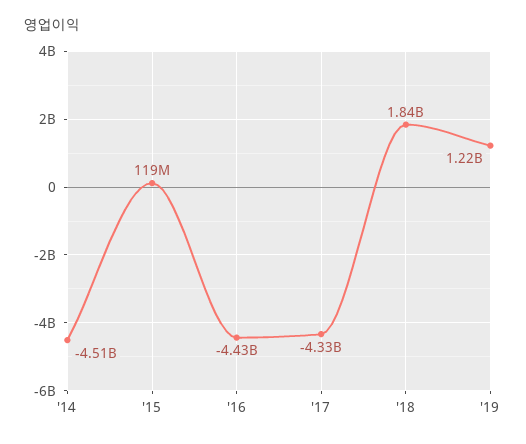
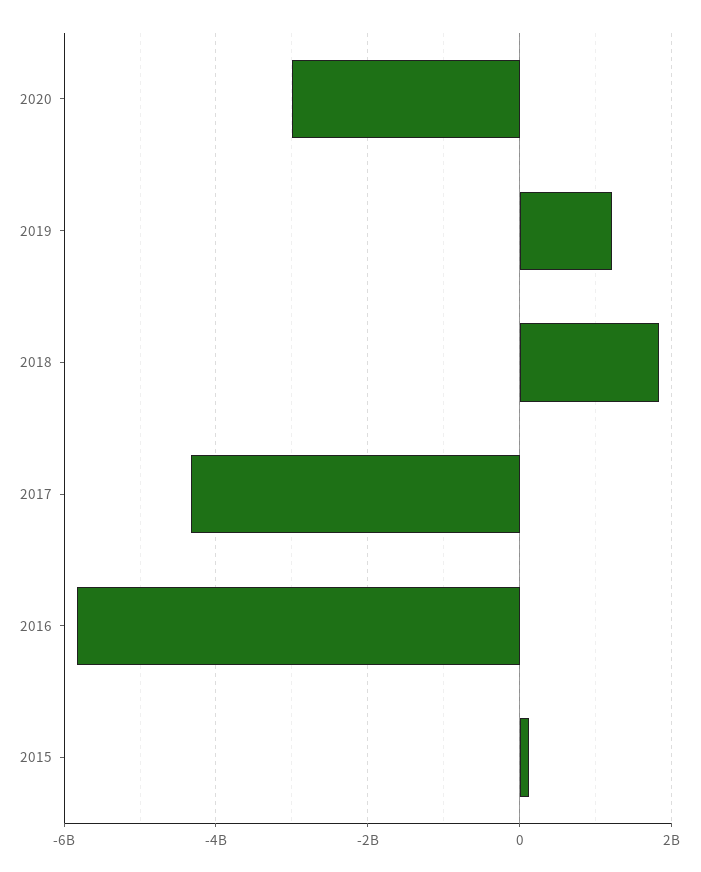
'14: -4510000000 -> none
'16: -4430000000 -> -5800000000
2020: none -> -3000000000

